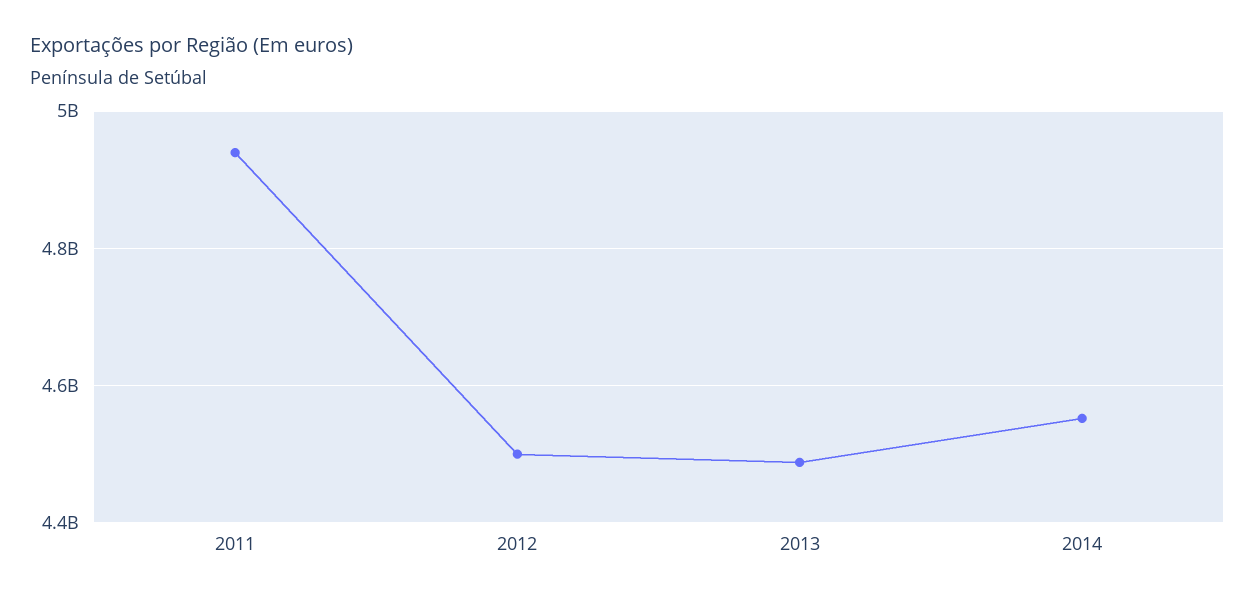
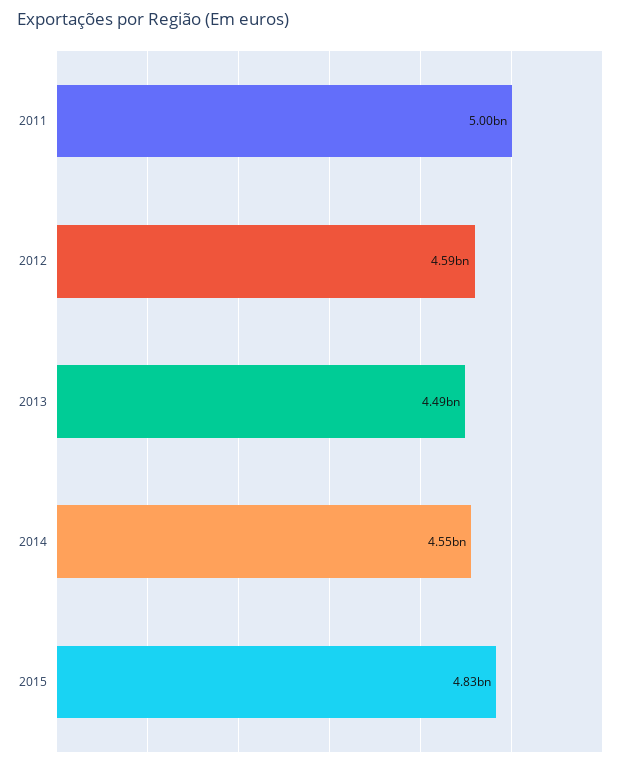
2011: 4940000000 -> 5000000000
2012: 4500000000 -> 4590000000
2015: none -> 4830000000

